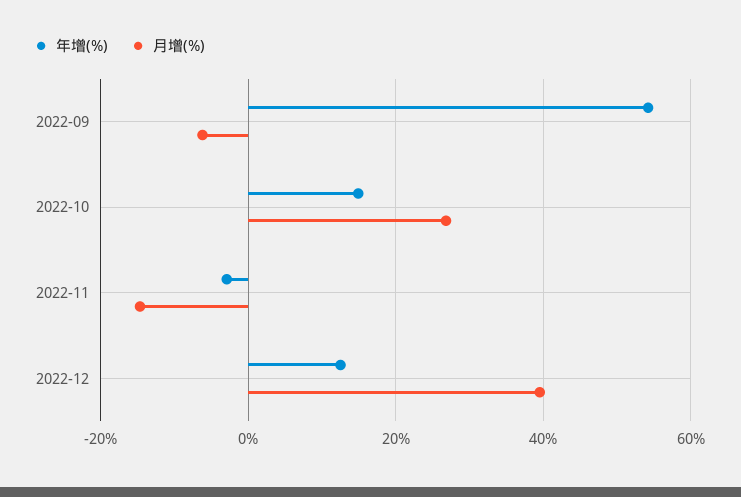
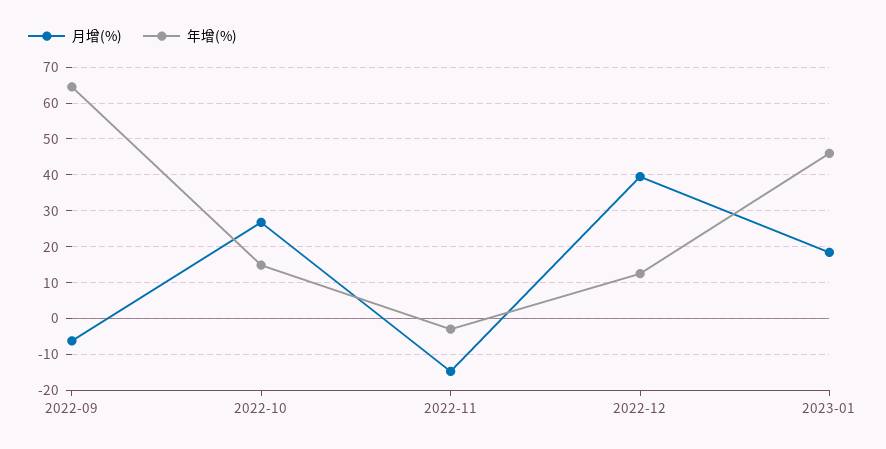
年增(%), 2022-09: 54 -> 64
月增(%), 2023-01: none -> 18
年增(%), 2023-01: none -> 46

